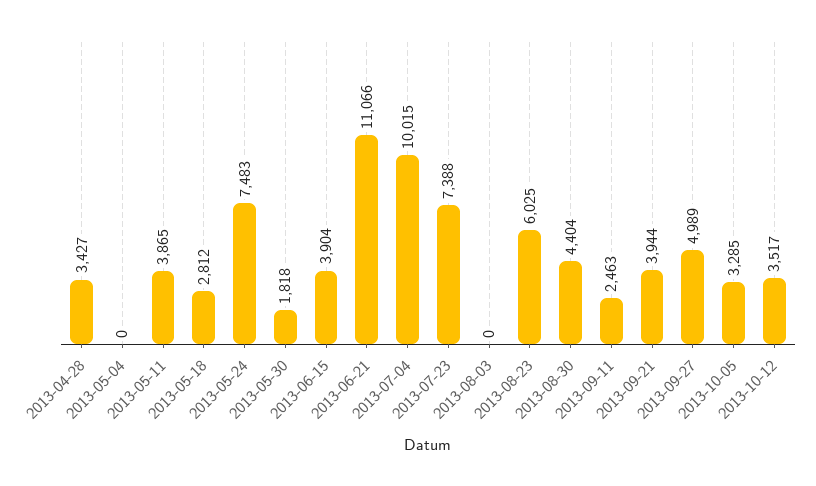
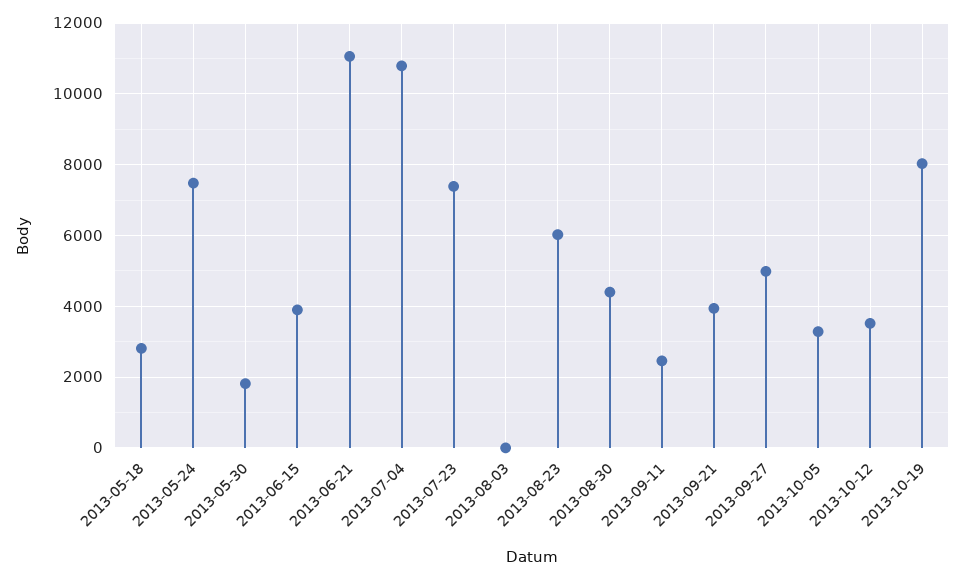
2013-04-28: 3427 -> none
2013-05-04: 0 -> none
2013-05-11: 3865 -> none
2013-07-04: 10015 -> 10800
2013-10-19: none -> 8000

